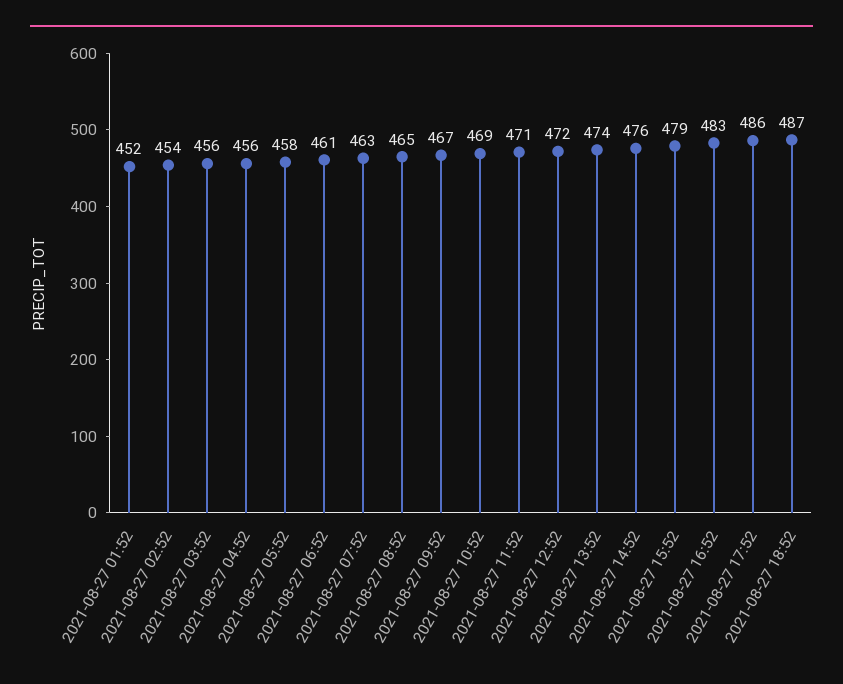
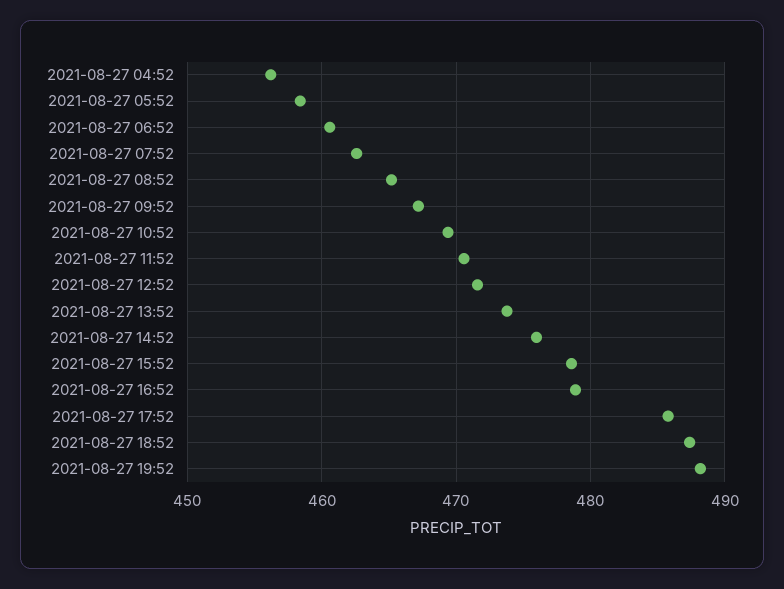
2021-08-27 01:52: 452 -> none
2021-08-27 02:52: 454 -> none
2021-08-27 03:52: 456 -> none
2021-08-27 16:52: 483 -> 479
2021-08-27 19:52: none -> 488

